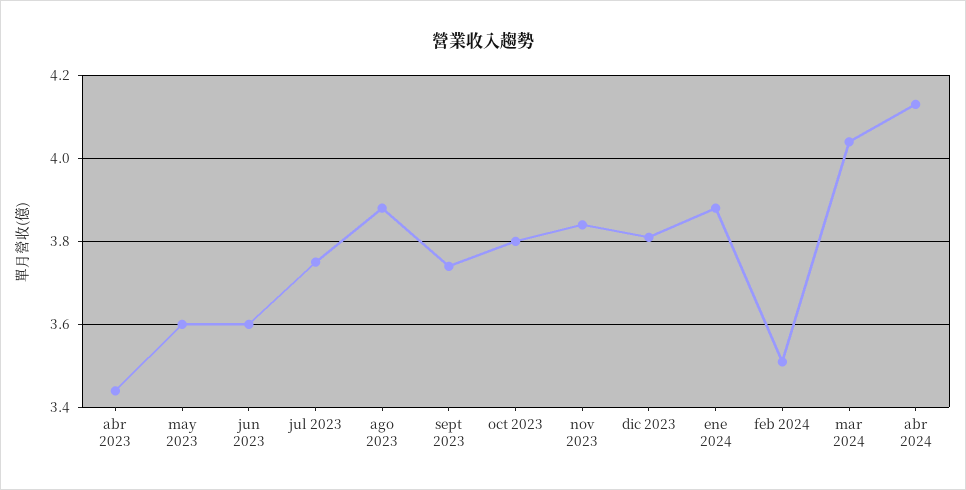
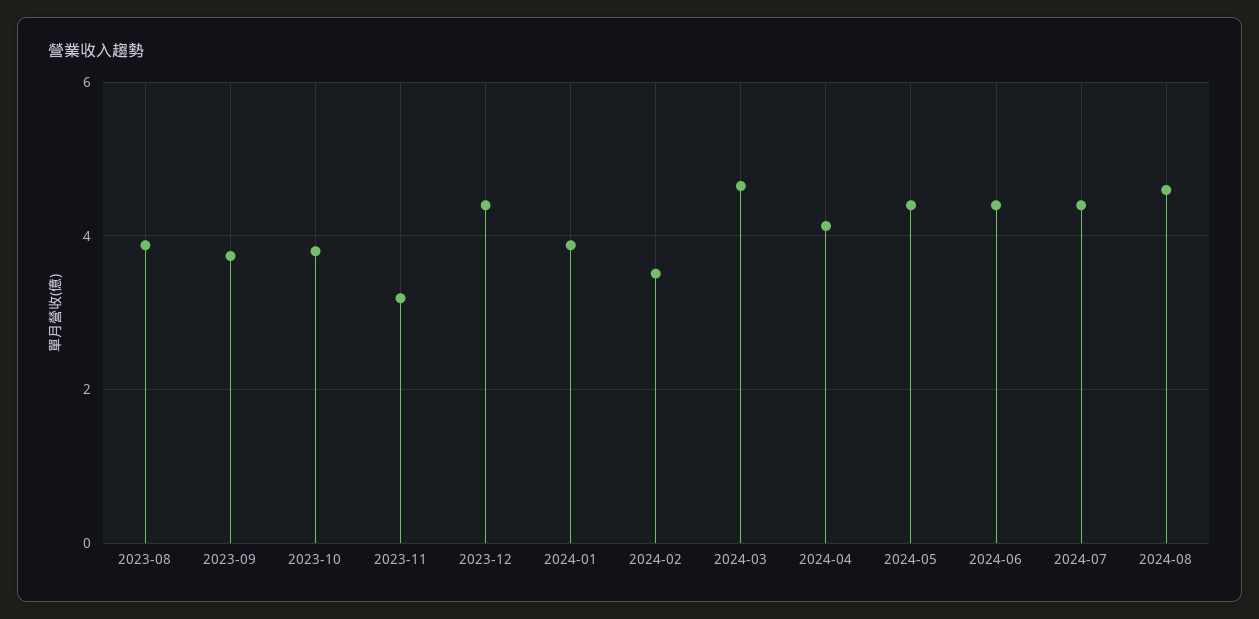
abr 2023: 3.45 -> none
may 2023: 3.6 -> none
jun 2023: 3.6 -> none
jul 2023: 3.75 -> none
nov 2023: 3.85 -> 3.2
dic 2023: 3.8 -> 4.4
mar 2024: 4.05 -> 4.6
2024-05: none -> 4.4
2024-06: none -> 4.4
2024-07: none -> 4.4
2024-08: none -> 4.6

